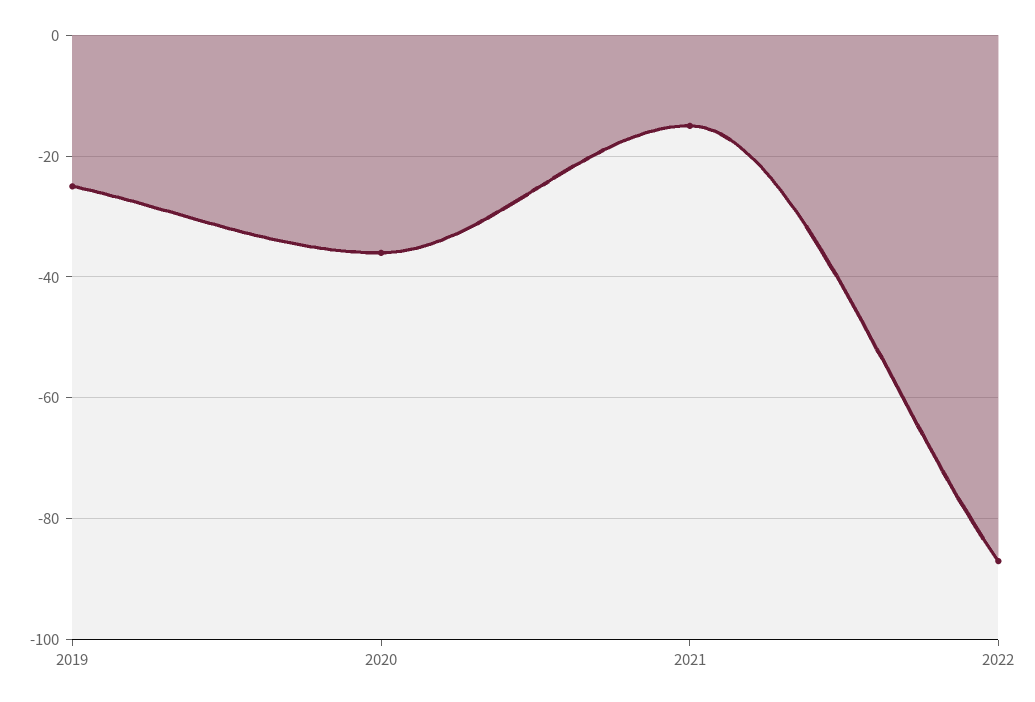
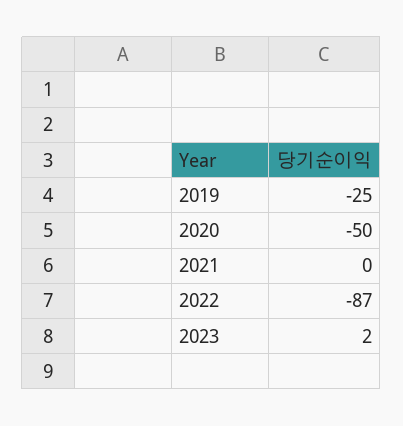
2020: -35 -> -50
2021: -15 -> 0
2023: none -> 2

